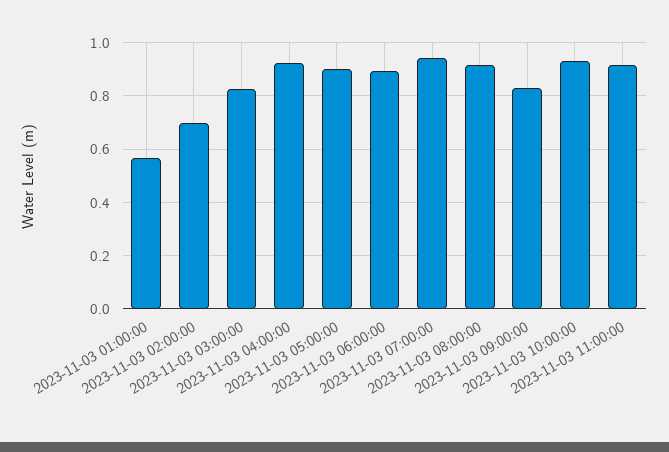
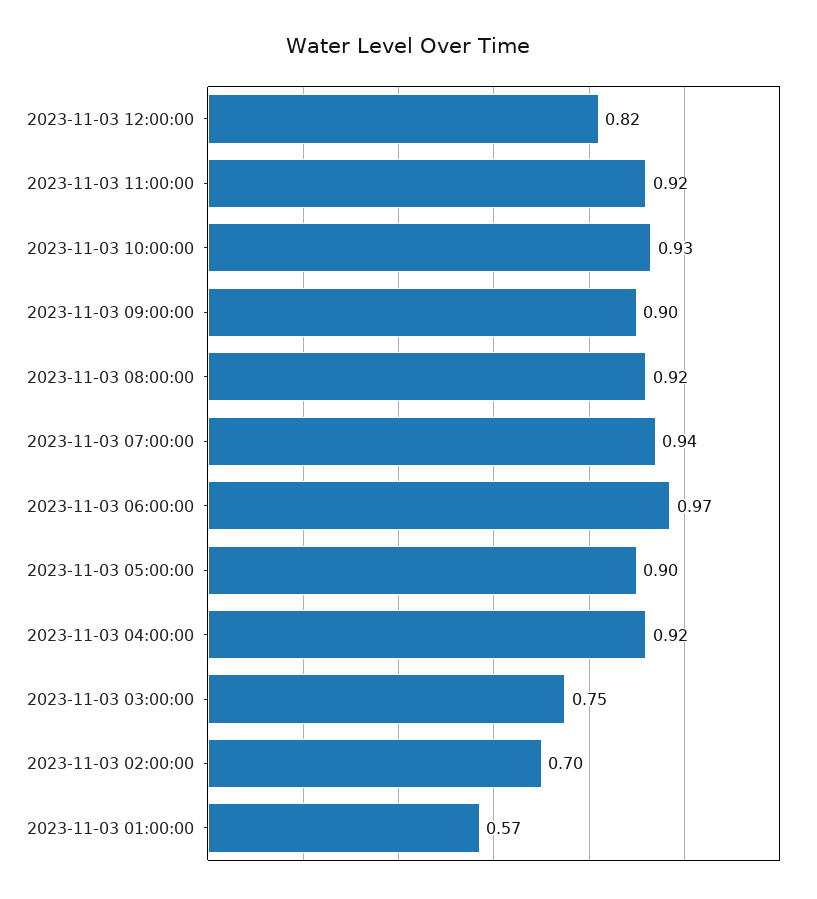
2023-11-03 03:00:00: 0.825 -> 0.75
2023-11-03 06:00:00: 0.9 -> 0.97
2023-11-03 09:00:00: 0.825 -> 0.9
2023-11-03 12:00:00: none -> 0.82

